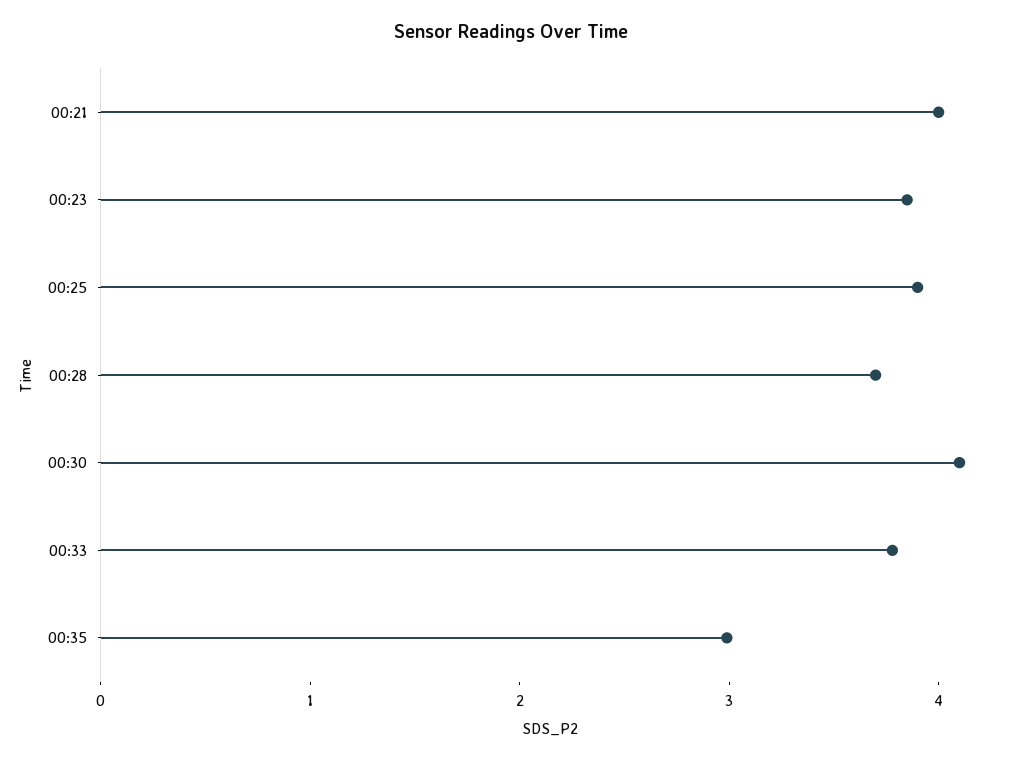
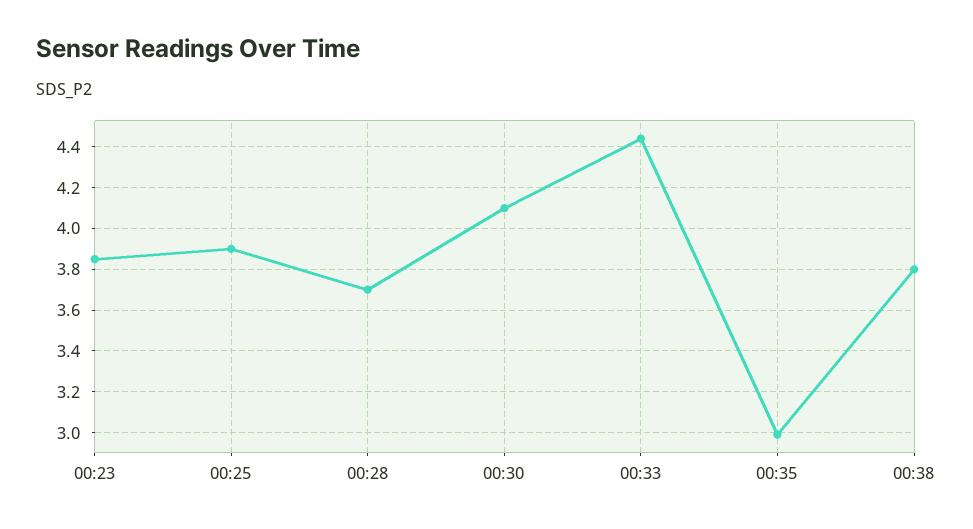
00:21: 4 -> none
00:33: 3.8 -> 4.45
00:38: none -> 3.8

